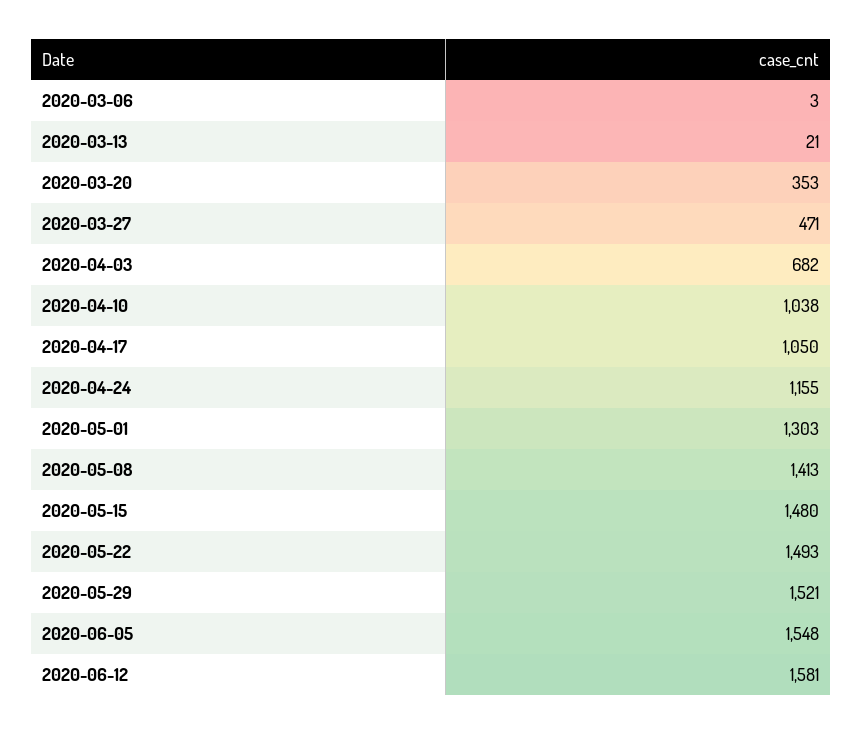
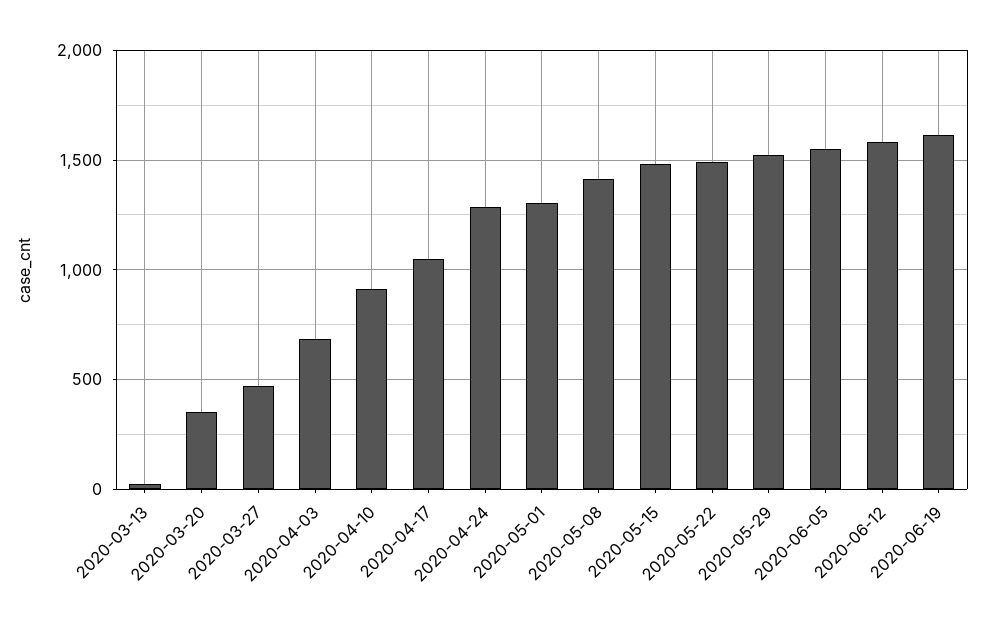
2020-03-06: 3 -> none
2020-04-10: 1038 -> 900
2020-04-24: 1155 -> 1300
2020-06-19: none -> 1600

